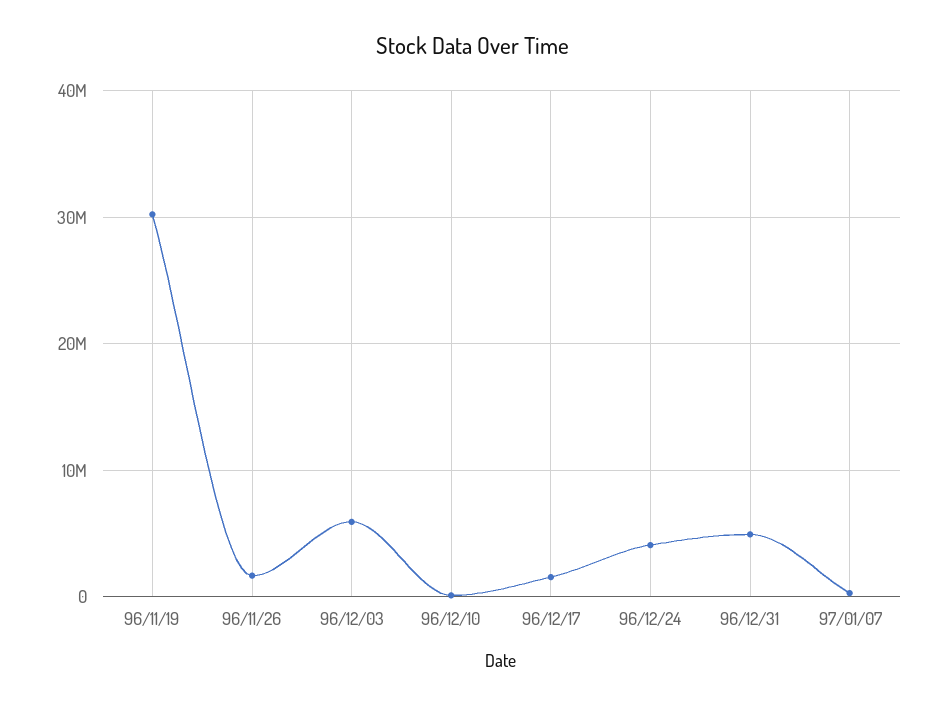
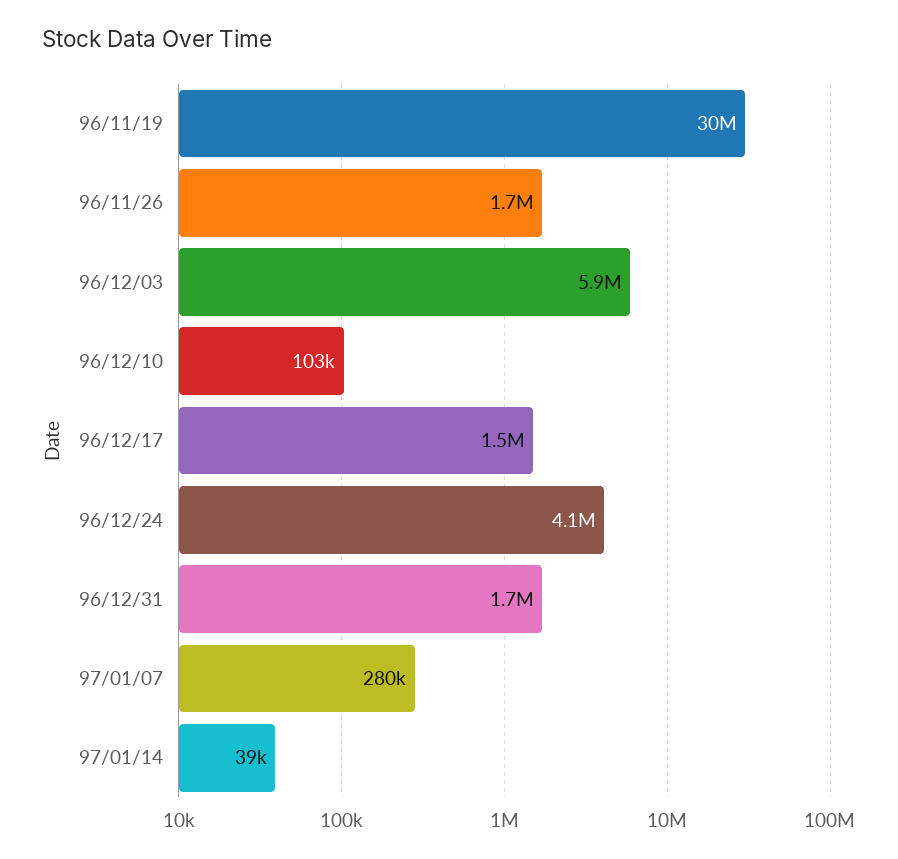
96/12/31: 5000000 -> 1700000
97/01/14: none -> 39000

